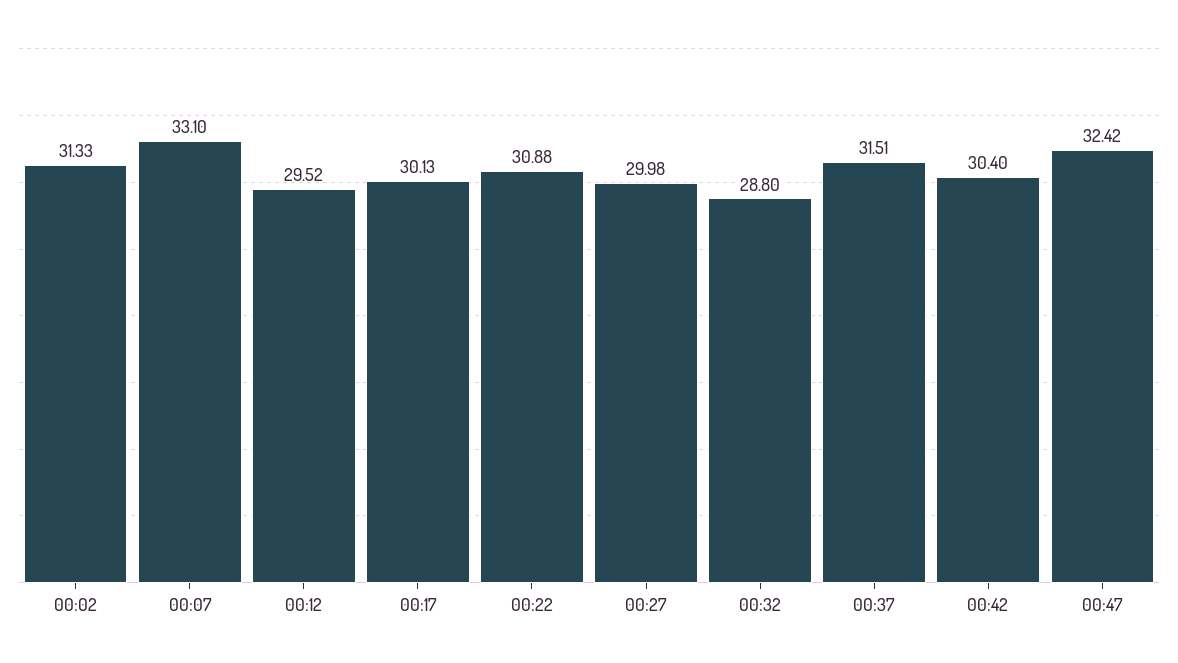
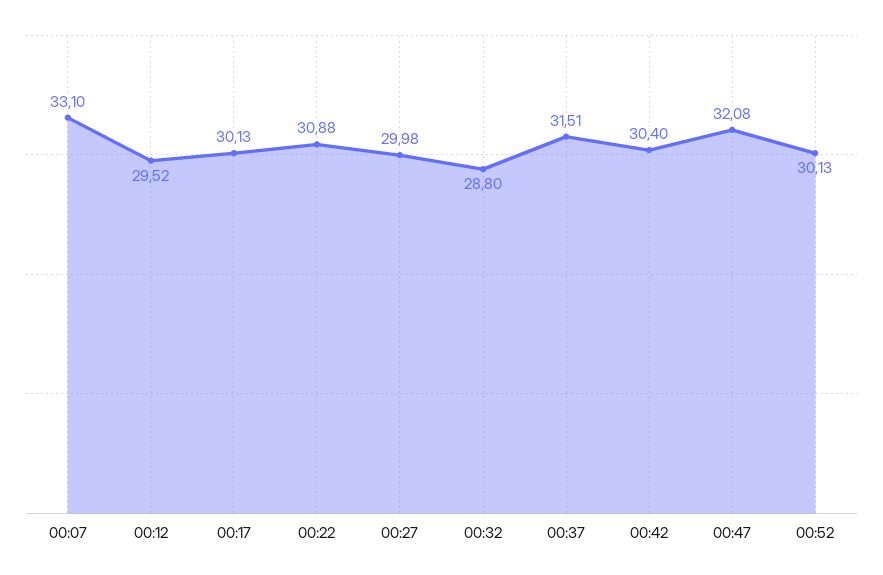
00:02: 31.33 -> none
00:47: 32.42 -> 32.08
00:52: none -> 30.13

